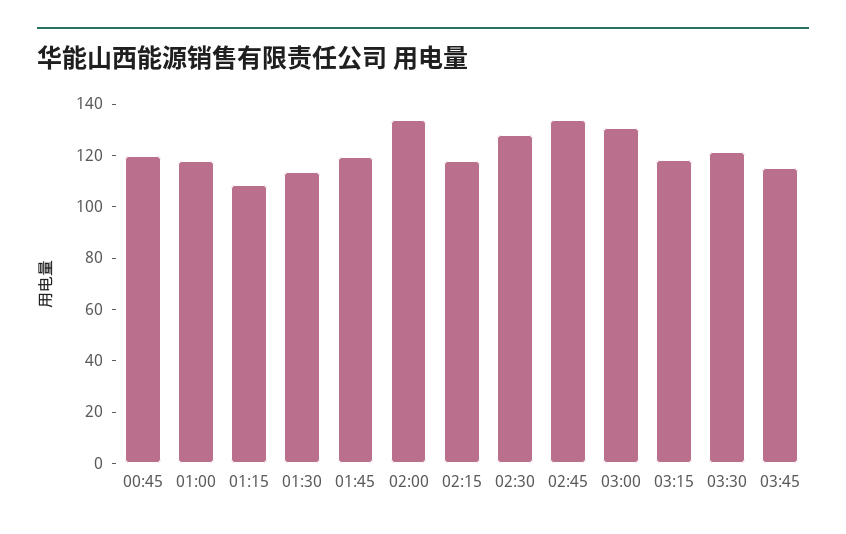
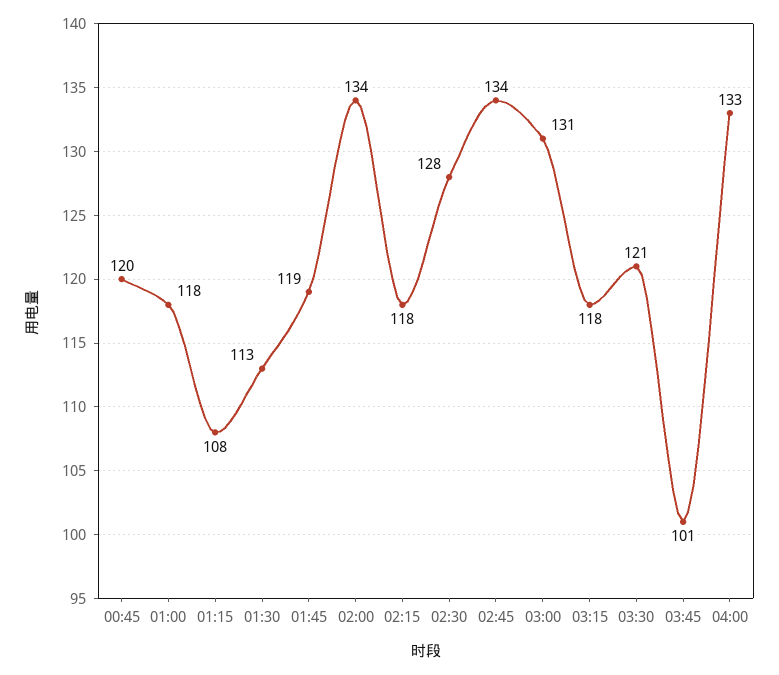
03:45: 115 -> 101
04:00: none -> 133

